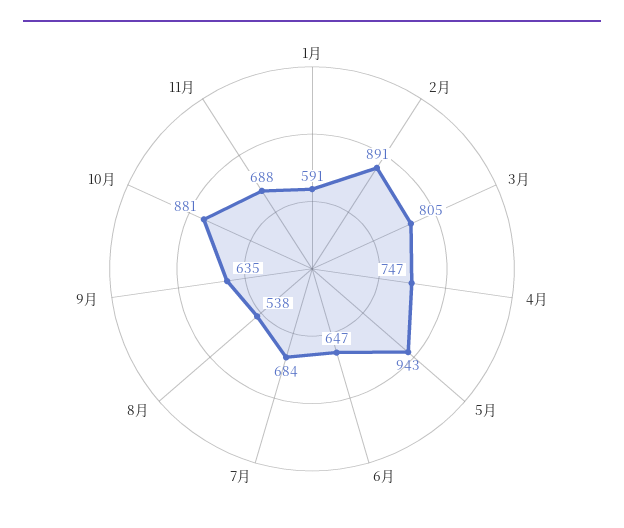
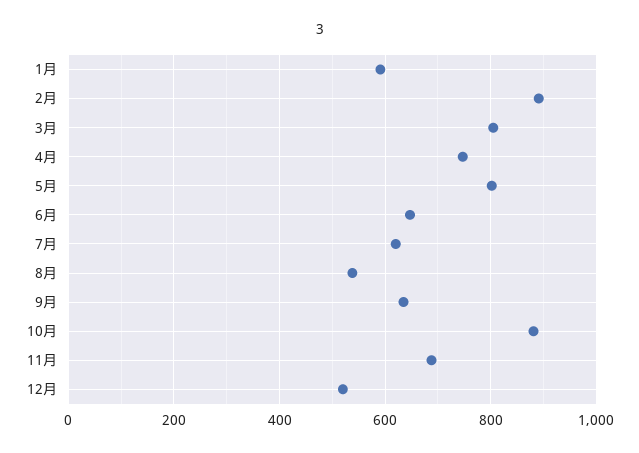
5月: 943 -> 800
7月: 684 -> 620
12月: none -> 520

